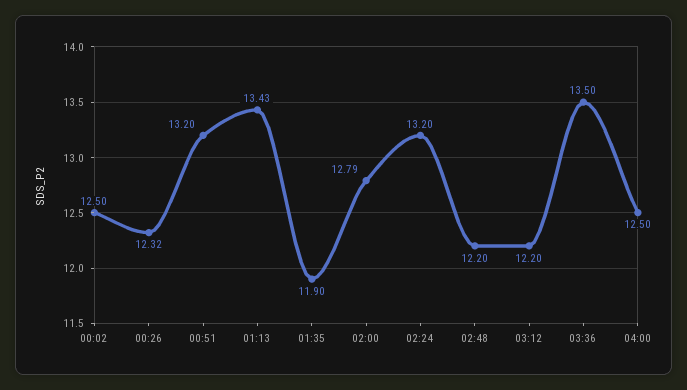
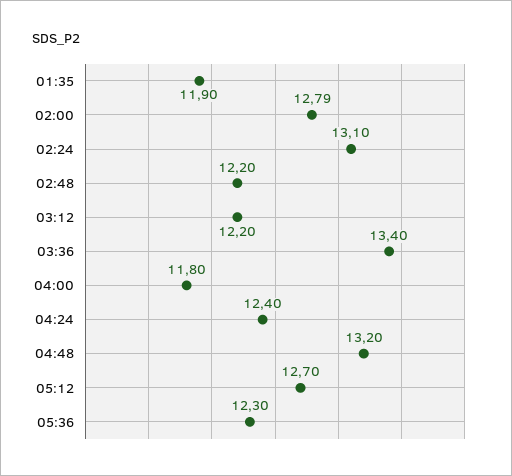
00:02: 12.5 -> none
00:26: 12.32 -> none
00:51: 13.2 -> none
01:13: 13.43 -> none
02:24: 13.2 -> 13.1
03:36: 13.5 -> 13.4
04:00: 12.5 -> 11.8
04:24: none -> 12.4
04:48: none -> 13.2
05:12: none -> 12.7
05:36: none -> 12.3

